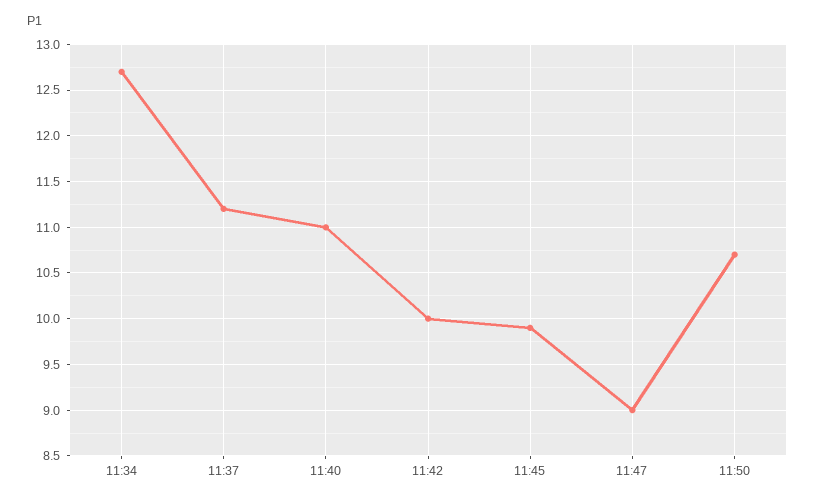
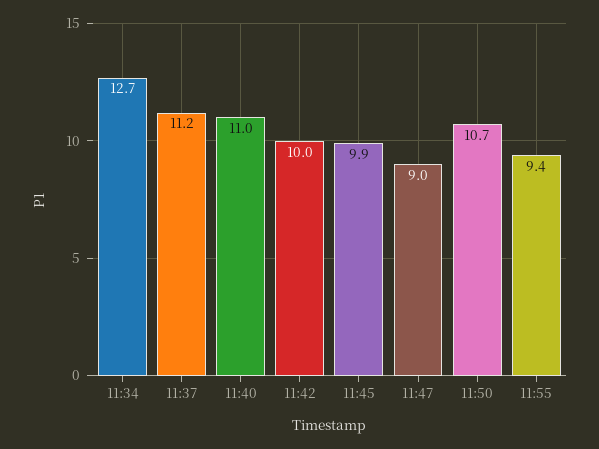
11:55: none -> 9.4

